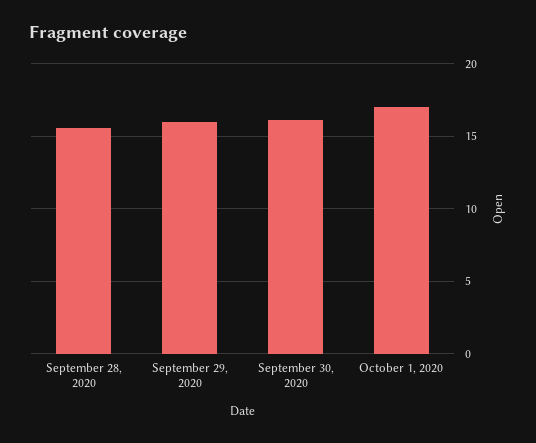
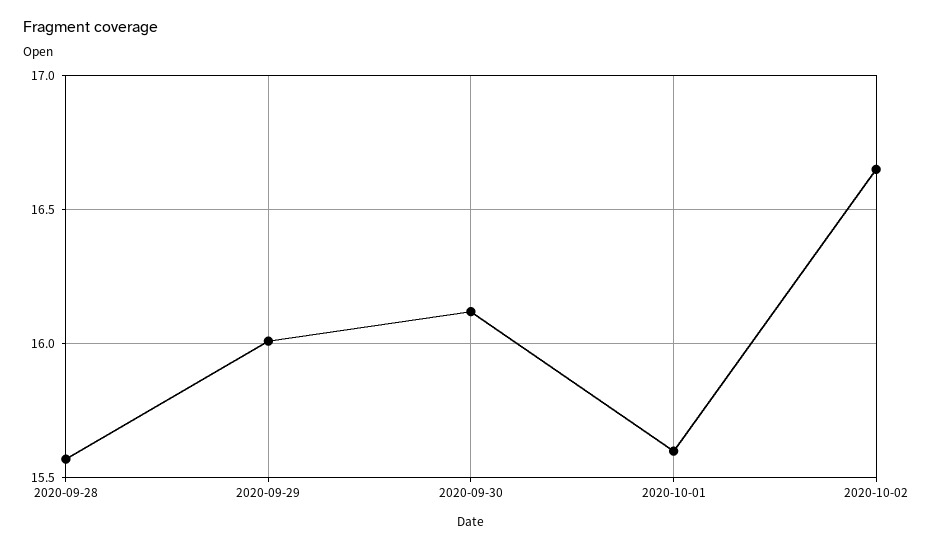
October 1, 2020: 17 -> 15.6
2020-10-02: none -> 16.65

